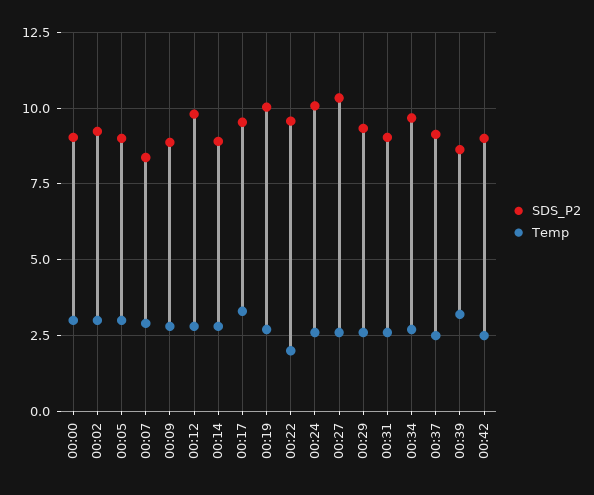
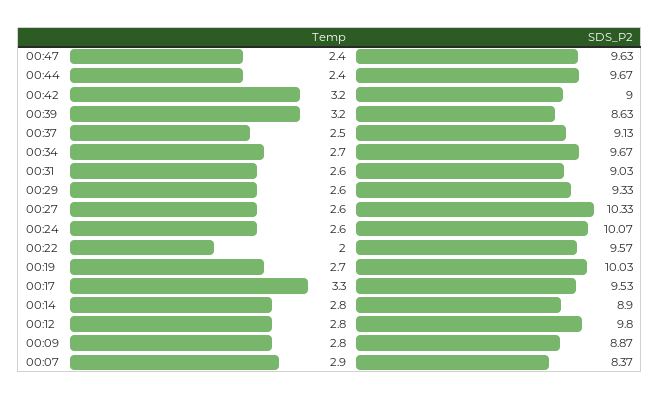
SDS_P2, 00:00: 9 -> none
Temp, 00:00: 3 -> none
SDS_P2, 00:02: 9.25 -> none
Temp, 00:02: 3 -> none
SDS_P2, 00:05: 9 -> none
Temp, 00:05: 3 -> none
Temp, 00:42: 2.5 -> 3.2
Temp, 00:47: none -> 2.4
SDS_P2, 00:47: none -> 9.63
Temp, 00:44: none -> 2.4
SDS_P2, 00:44: none -> 9.67

